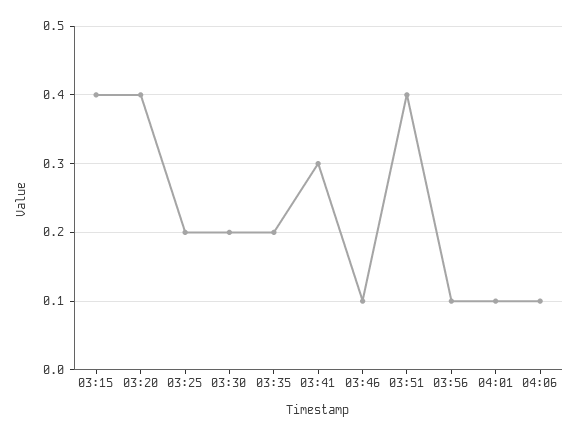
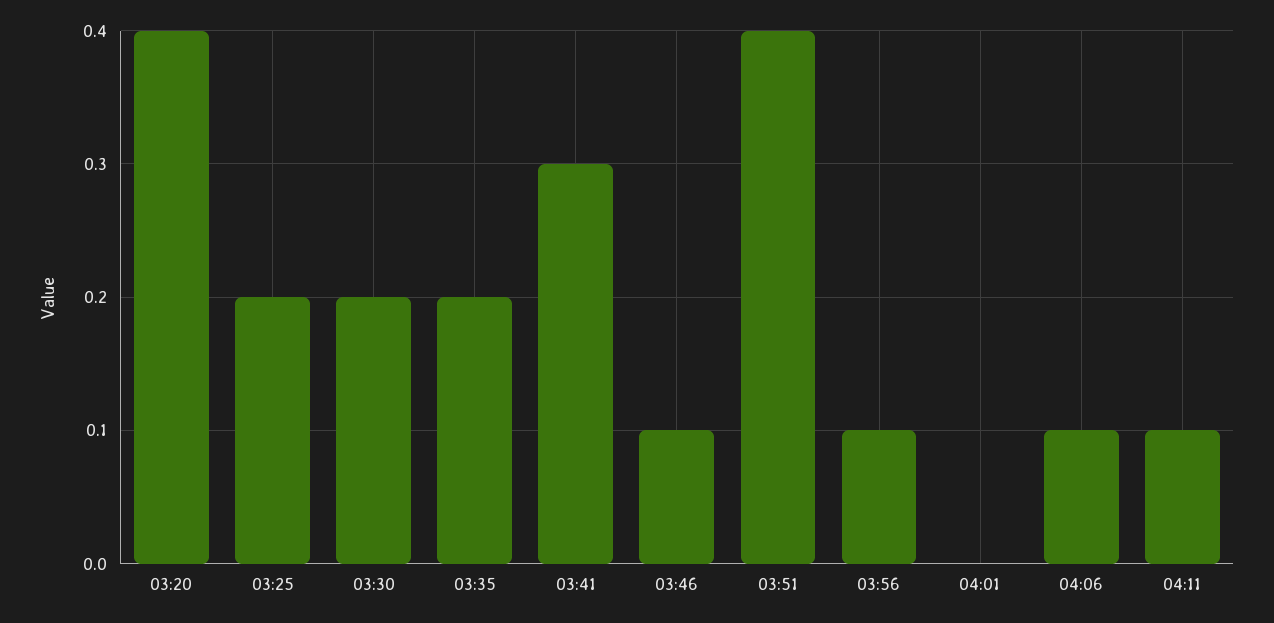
03:15: 0.4 -> none
04:01: 0.1 -> 0
04:11: none -> 0.1

